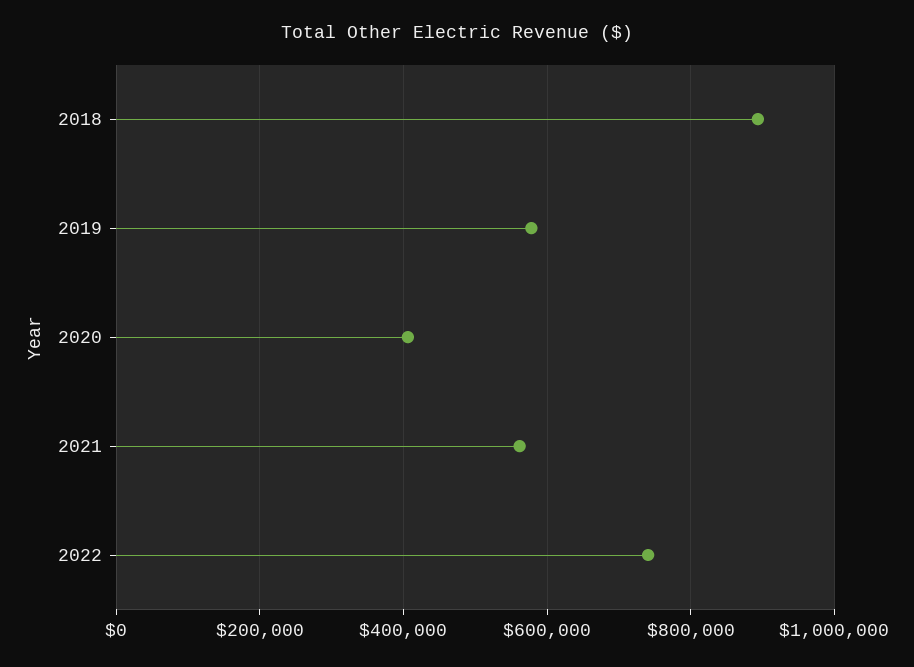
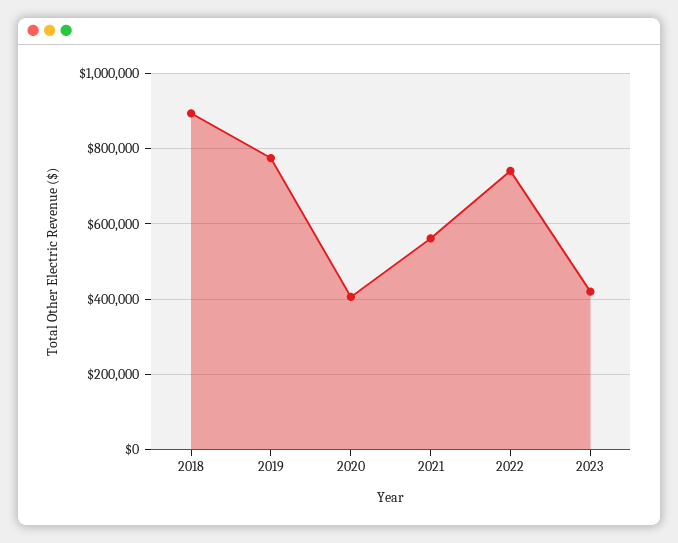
2019: 580000 -> 780000
2023: none -> 420000

